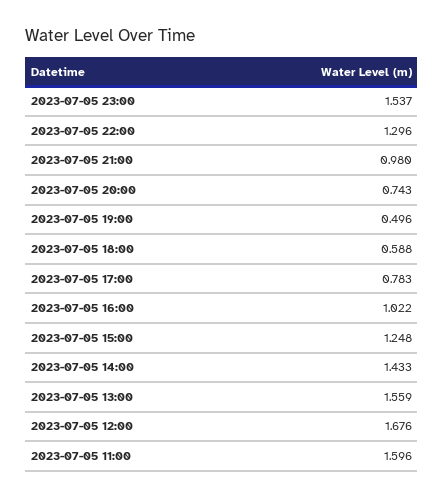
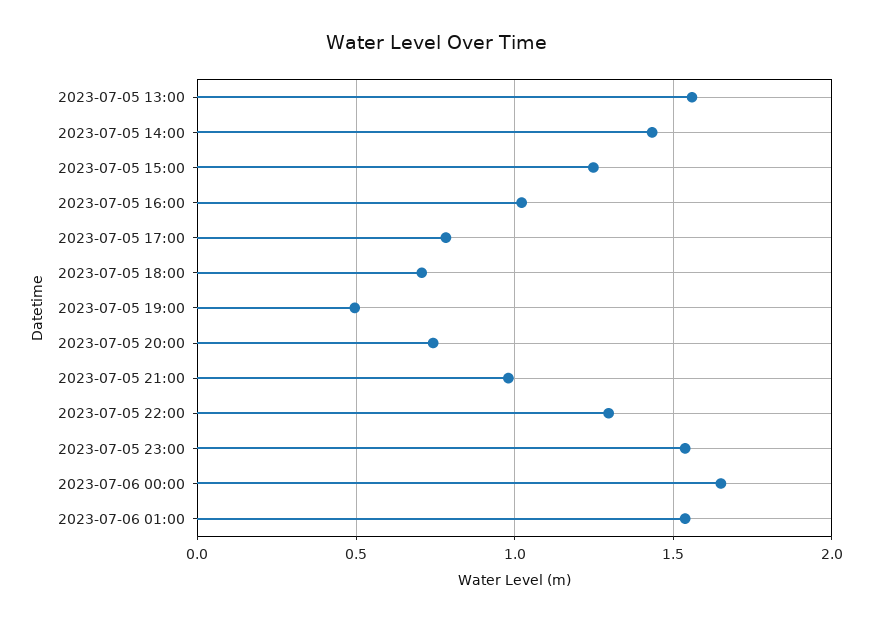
2023-07-05 18:00: 0.588 -> 0.7
2023-07-05 12:00: 1.676 -> none
2023-07-05 11:00: 1.596 -> none
2023-07-06 00:00: none -> 1.65
2023-07-06 01:00: none -> 1.55

